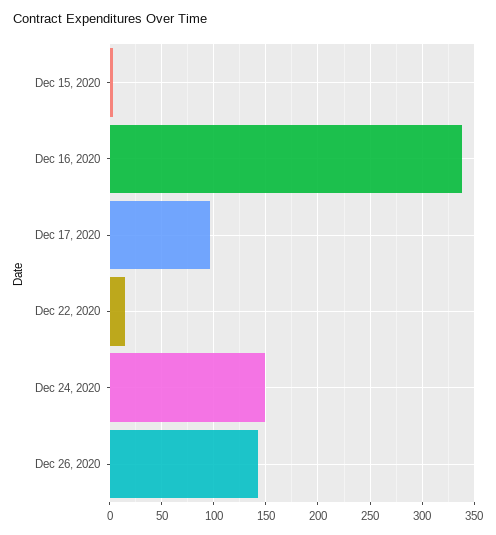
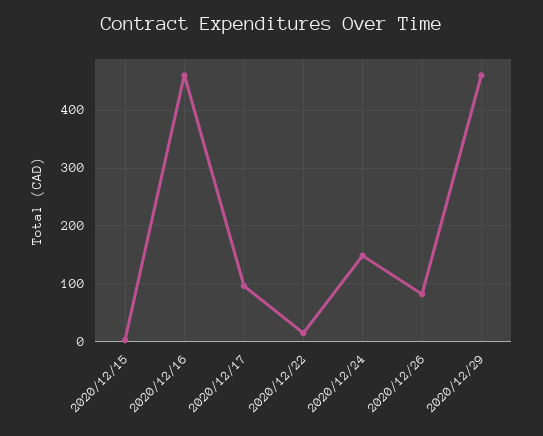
Dec 16, 2020: 340 -> 460
Dec 26, 2020: 140 -> 80
2020/12/29: none -> 460

